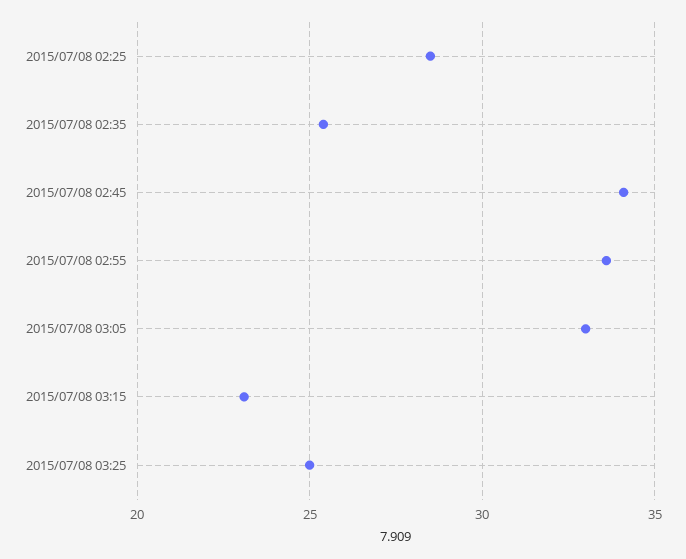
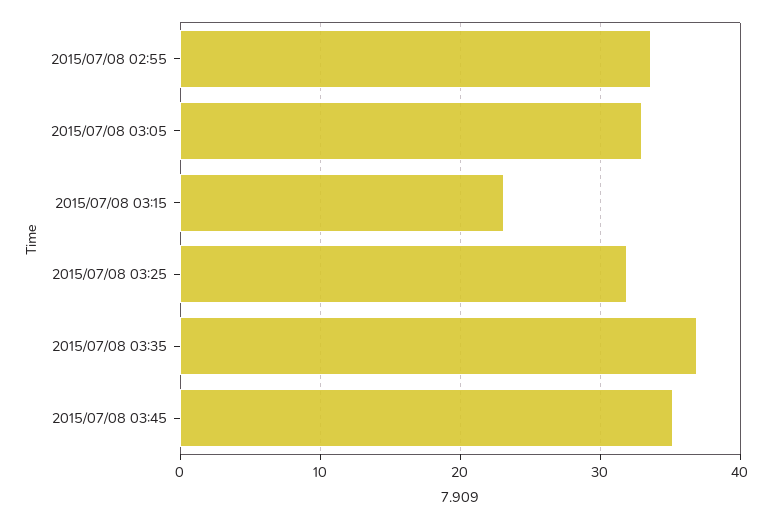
2015/07/08 02:25: 28.5 -> none
2015/07/08 02:35: 25.5 -> none
2015/07/08 02:45: 34 -> none
2015/07/08 03:25: 25 -> 32
2015/07/08 03:35: none -> 37
2015/07/08 03:45: none -> 35

